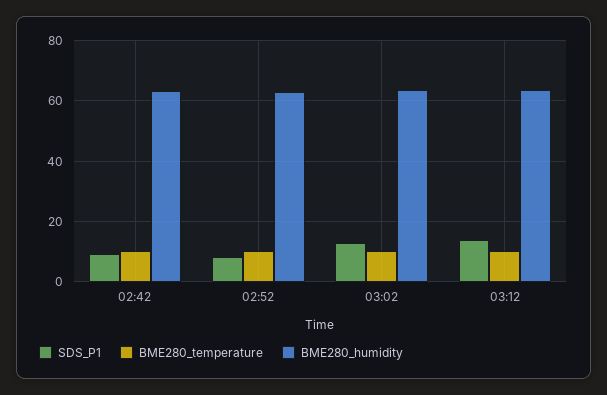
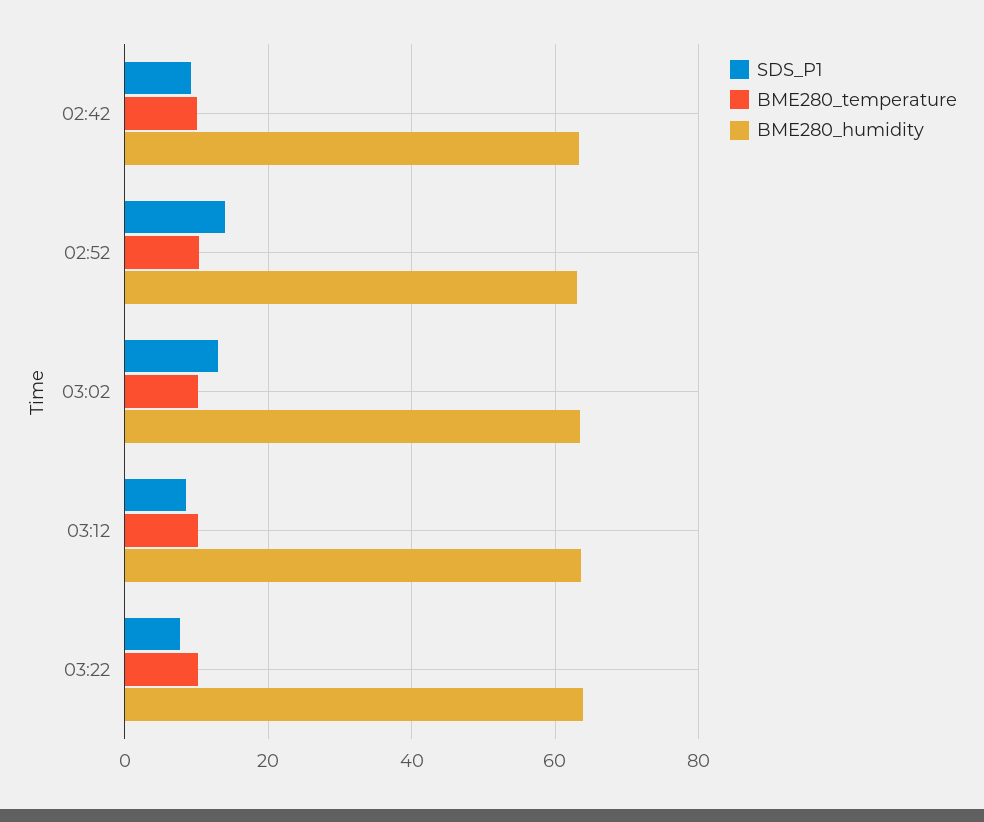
SDS_P1, 02:52: 8 -> 14
SDS_P1, 03:12: 14 -> 8
SDS_P1, 03:22: none -> 8
BME280_temperature, 03:22: none -> 10
BME280_humidity, 03:22: none -> 64

